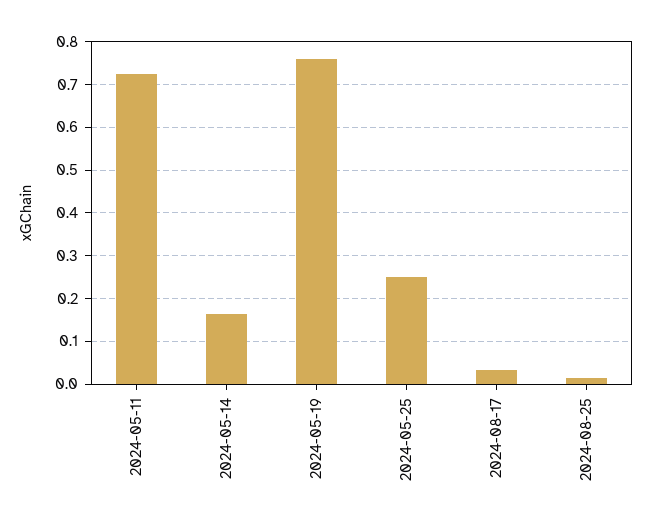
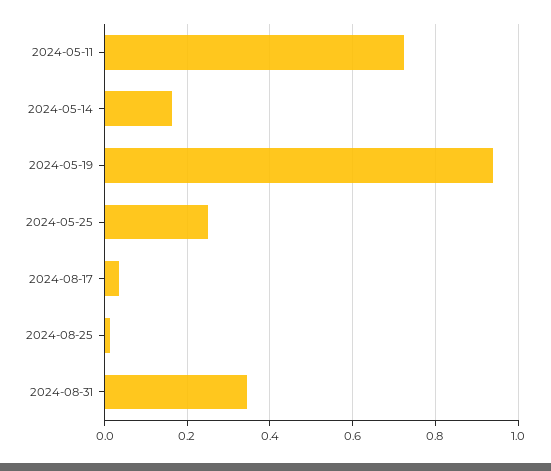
2024-05-19: 0.76 -> 0.94
2024-08-31: none -> 0.34

